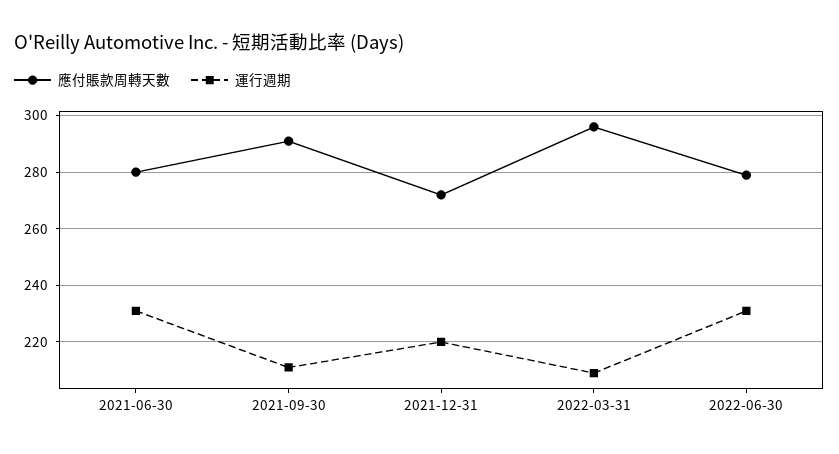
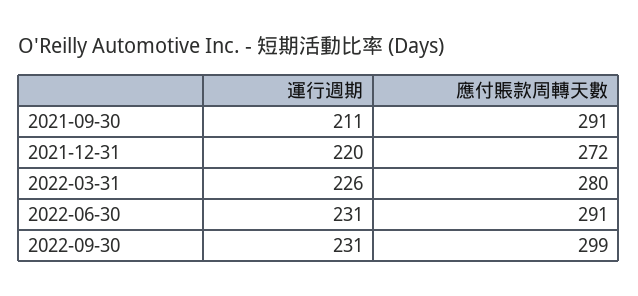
應付賬款周轉天數, 2021-06-30: 280 -> none
運行週期, 2021-06-30: 230 -> none
應付賬款周轉天數, 2022-03-31: 295 -> 280
運行週期, 2022-03-31: 210 -> 226
應付賬款周轉天數, 2022-06-30: 280 -> 291
運行週期, 2022-09-30: none -> 231
應付賬款周轉天數, 2022-09-30: none -> 299

